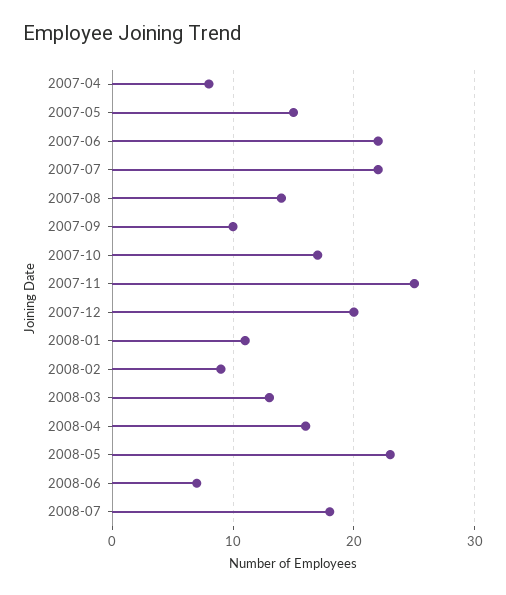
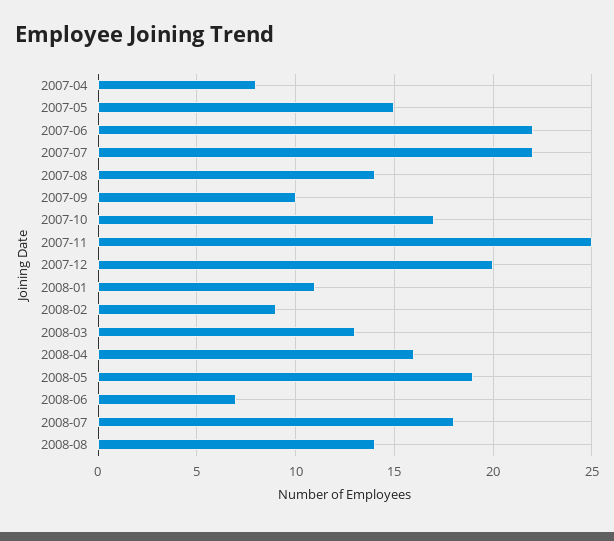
2008-05: 23 -> 19
2008-08: none -> 14

